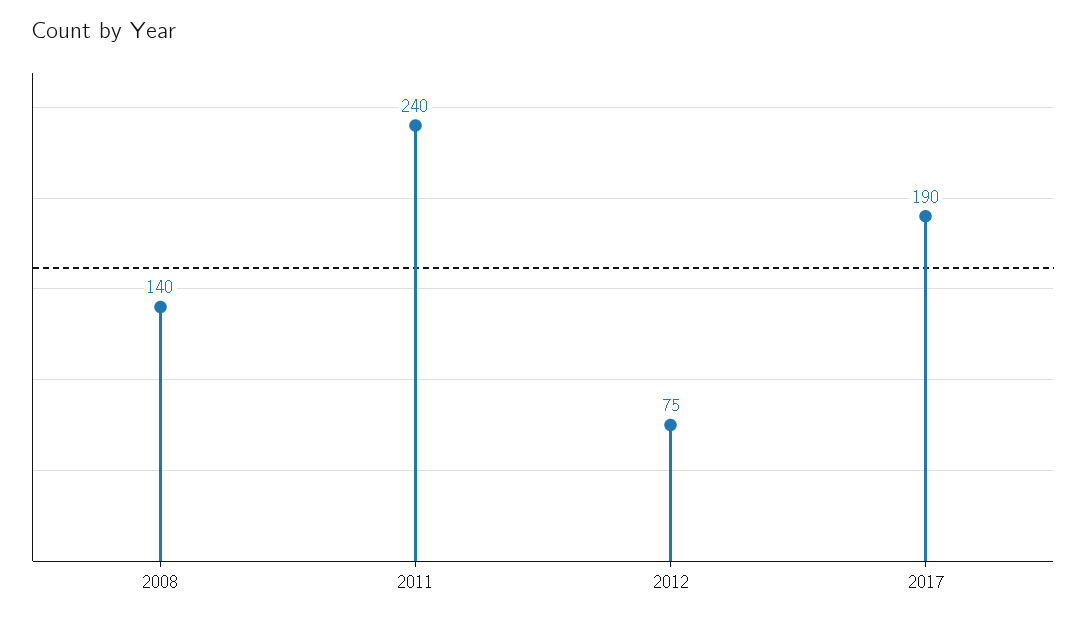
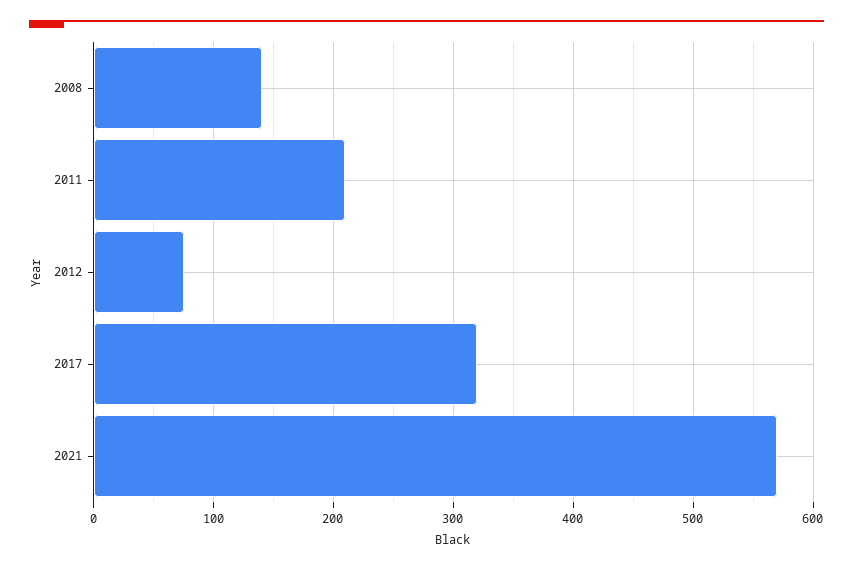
2011: 240 -> 210
2017: 190 -> 320
2021: none -> 570

